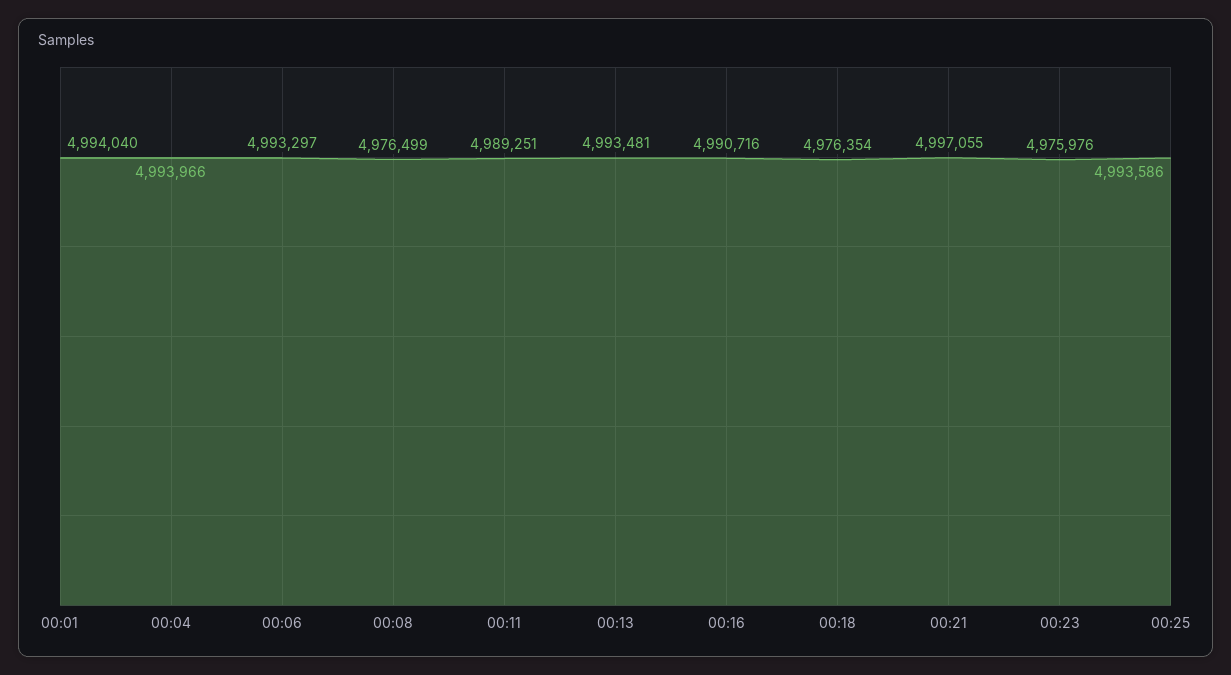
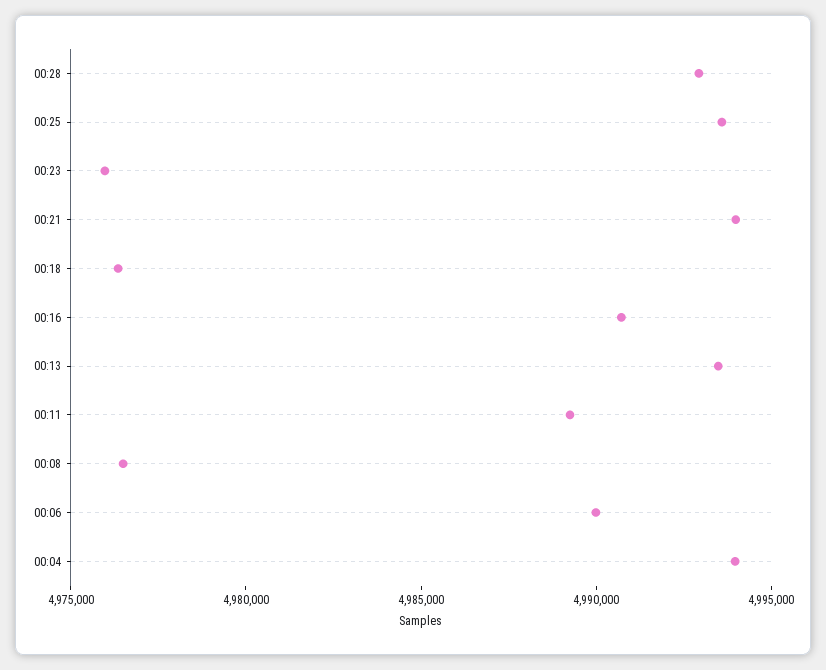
00:01: 4994040 -> none
00:06: 4993297 -> 4990000
00:21: 4997055 -> 4994000
00:28: none -> 4993000

